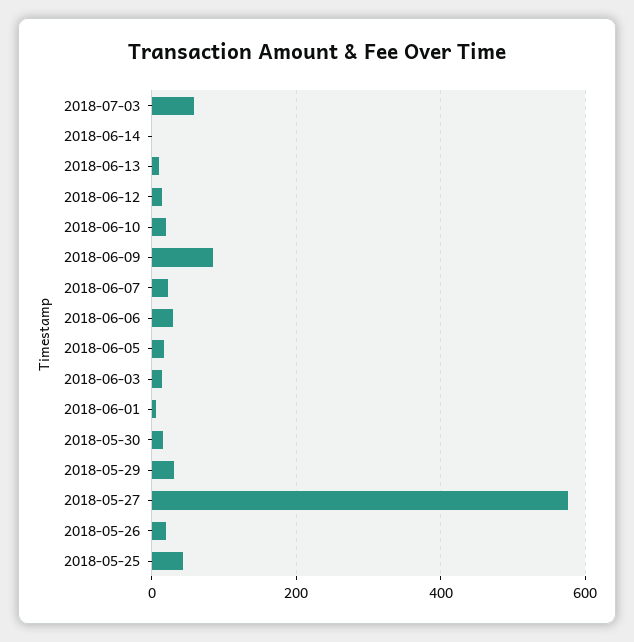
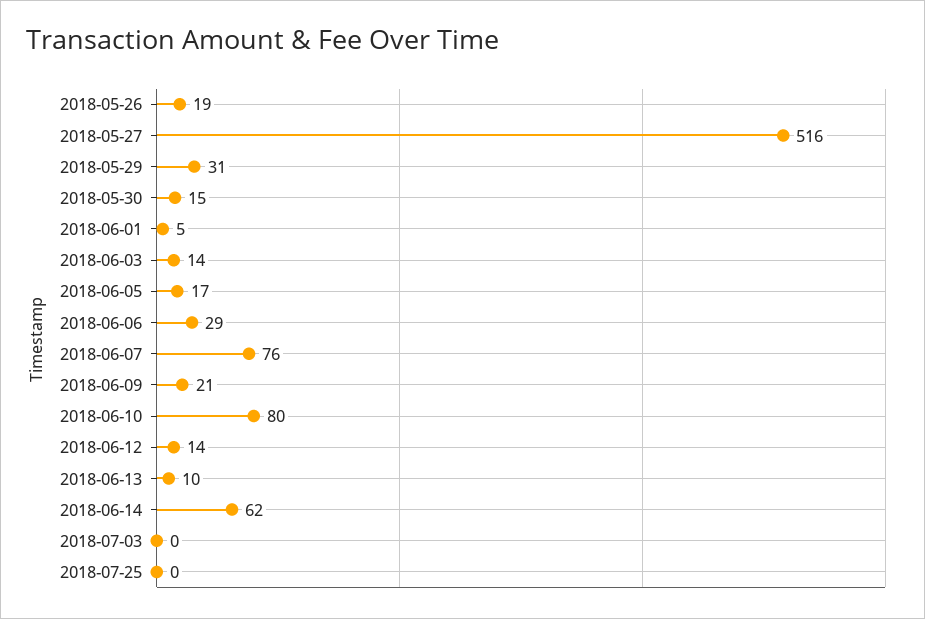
2018-07-03: 60 -> 0
2018-06-14: 0 -> 62
2018-06-10: 20 -> 80
2018-06-09: 80 -> 21
2018-06-07: 20 -> 76
2018-05-27: 580 -> 516
2018-05-25: 40 -> none
2018-07-25: none -> 0

